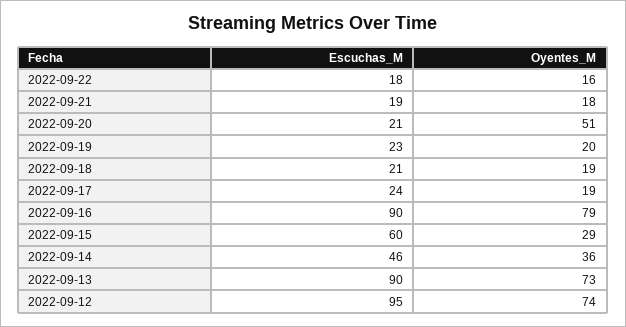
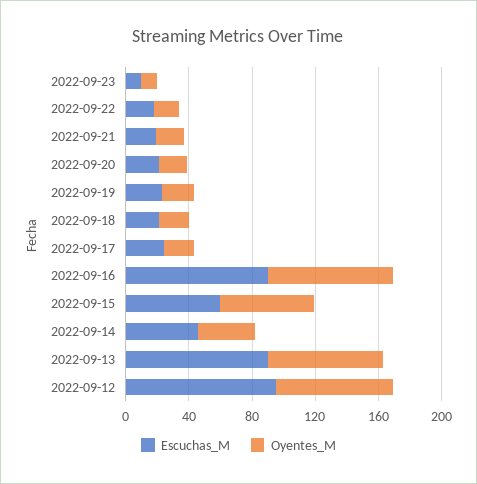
Oyentes_M, 2022-09-20: 51 -> 20
Oyentes_M, 2022-09-15: 29 -> 60
Escuchas_M, 2022-09-23: none -> 10
Oyentes_M, 2022-09-23: none -> 10

